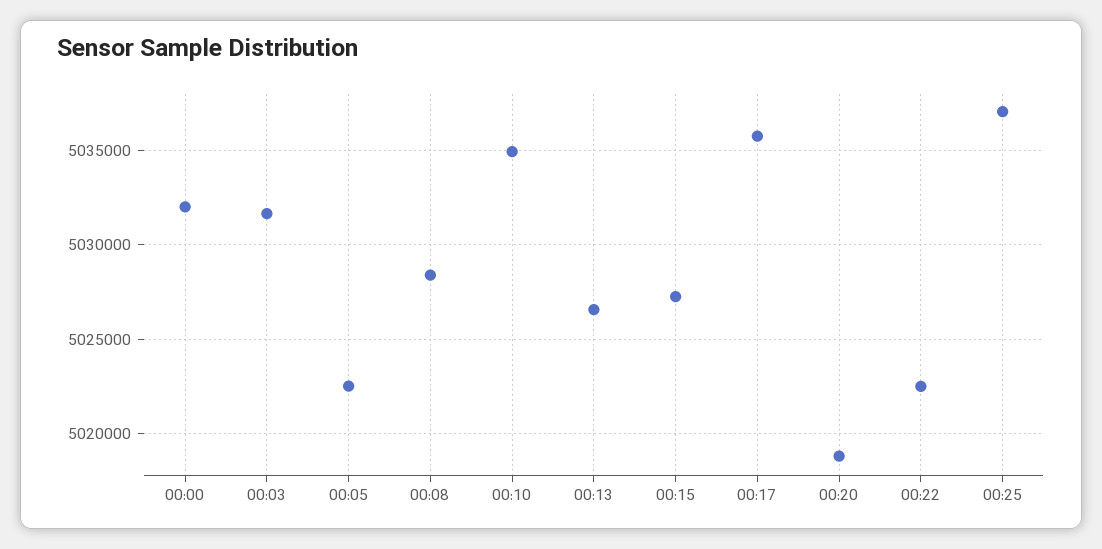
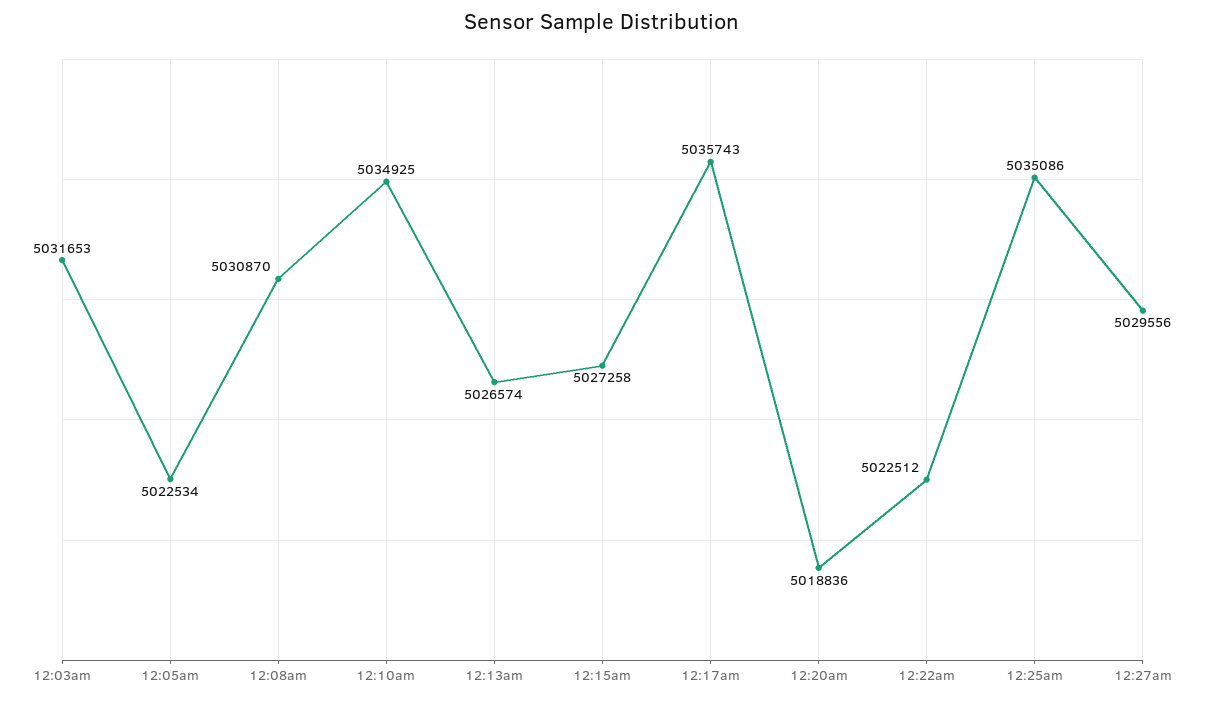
00:00: 5032000 -> none
00:08: 5028500 -> 5030870
00:25: 5037000 -> 5035086
12:27am: none -> 5029556

